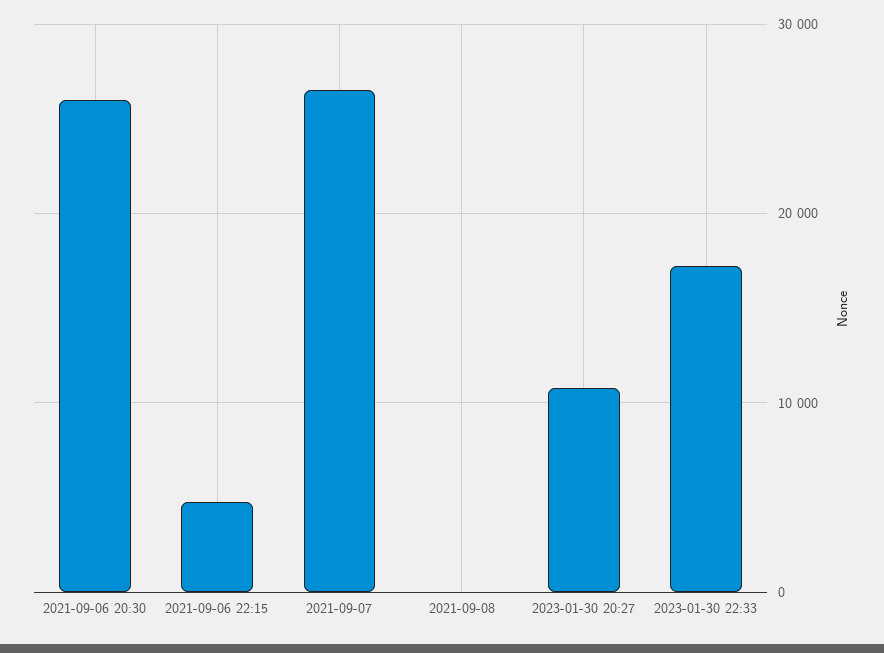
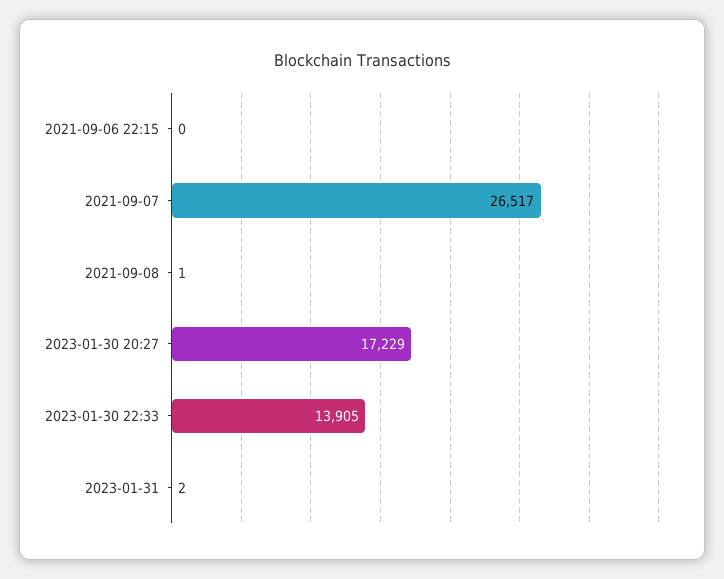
2021-09-06 20:30: 26000 -> none
2021-09-06 22:15: 5000 -> 0
2023-01-30 20:27: 11000 -> 17229
2023-01-30 22:33: 17000 -> 13905
2023-01-31: none -> 2

